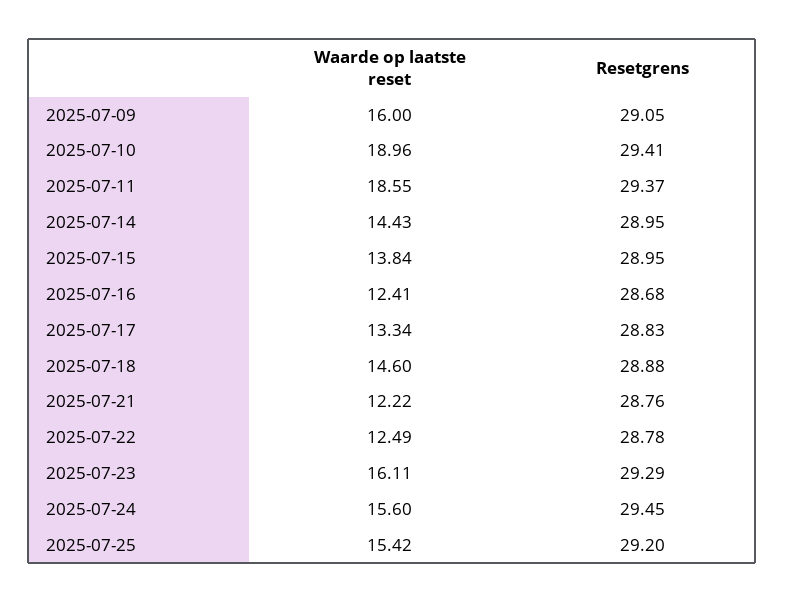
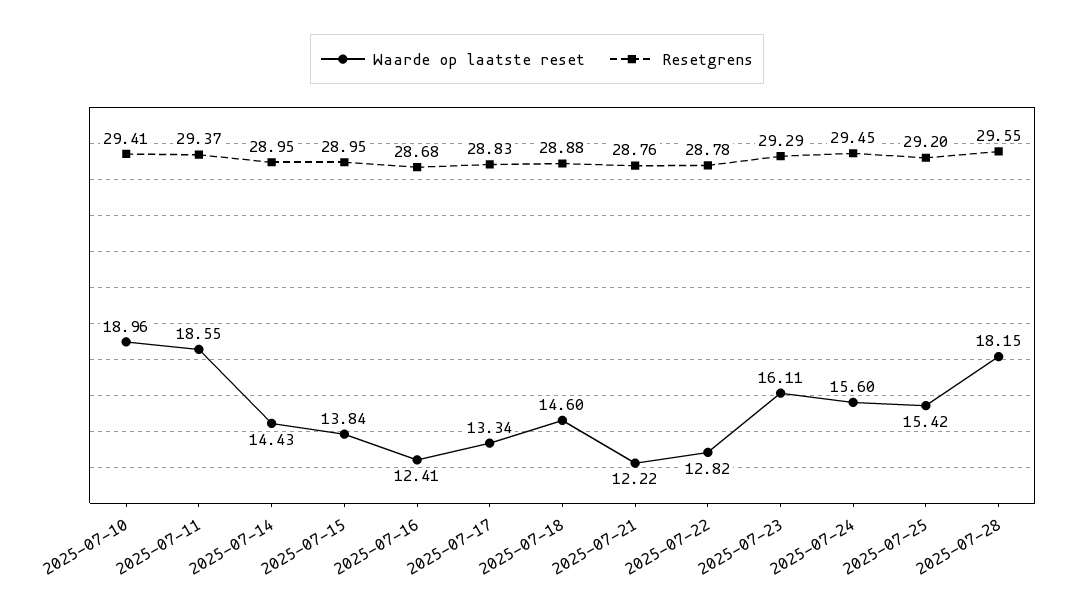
Waarde op laatste reset, 2025-07-09: 16 -> none
Resetgrens, 2025-07-09: 29.05 -> none
Waarde op laatste reset, 2025-07-22: 12.49 -> 12.82
Waarde op laatste reset, 2025-07-28: none -> 18.15
Resetgrens, 2025-07-28: none -> 29.55

